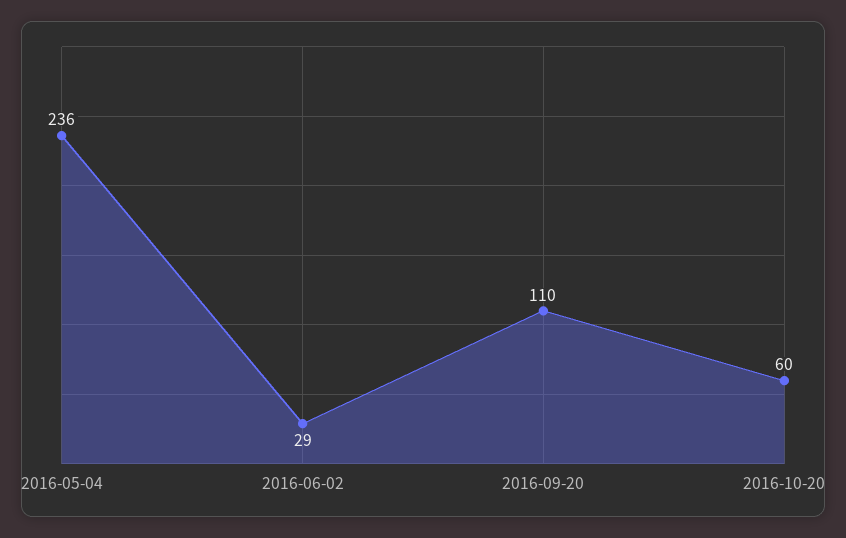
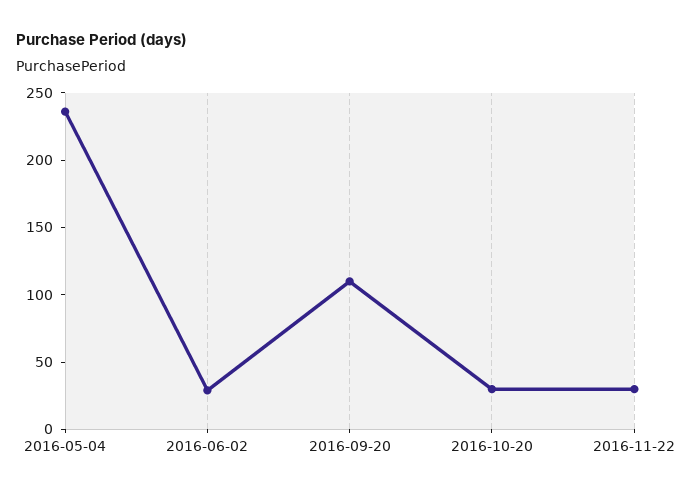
2016-10-20: 60 -> 30
2016-11-22: none -> 30

